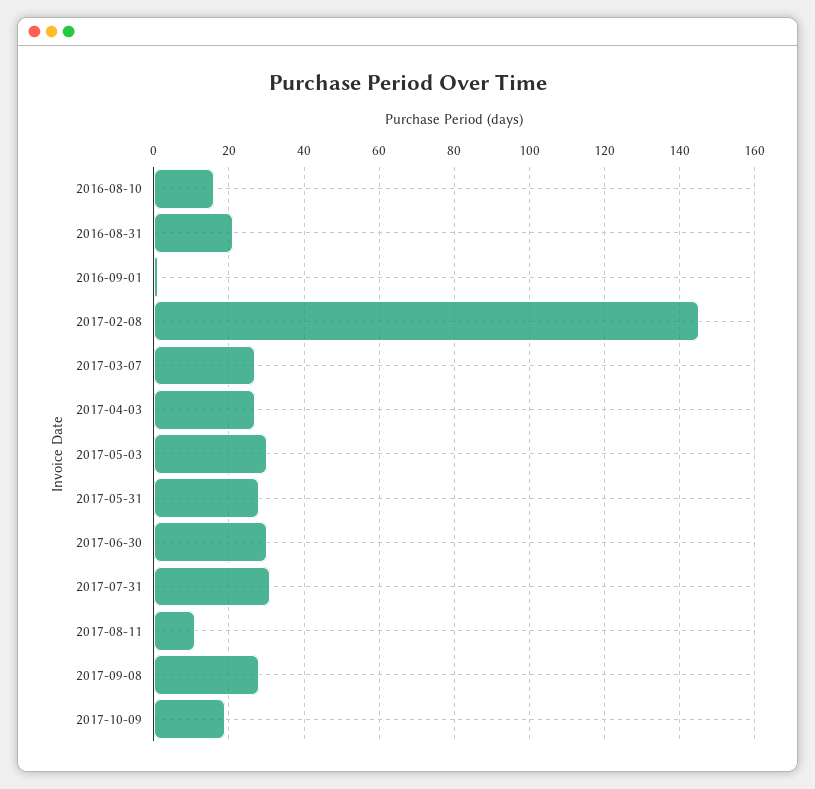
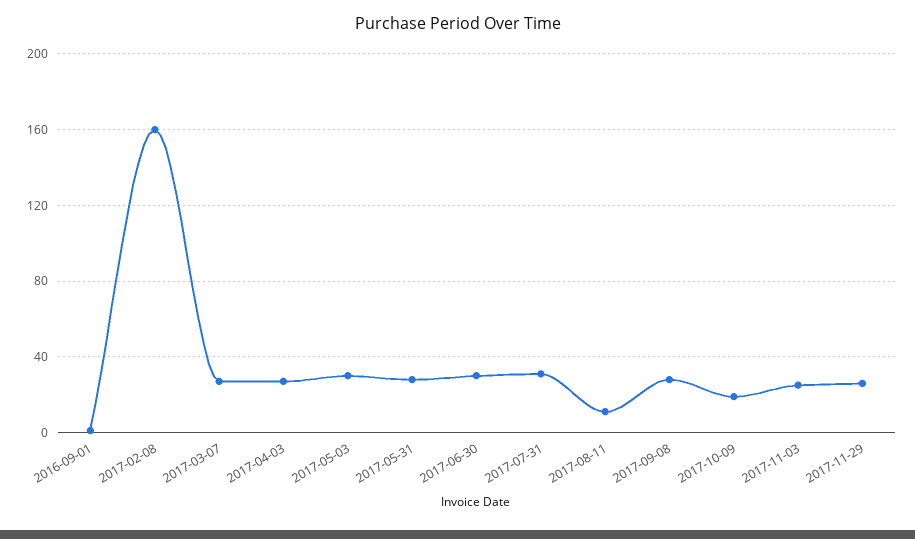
2016-08-10: 15 -> none
2016-08-31: 20 -> none
2017-02-08: 145 -> 160
2017-11-03: none -> 25
2017-11-29: none -> 25

